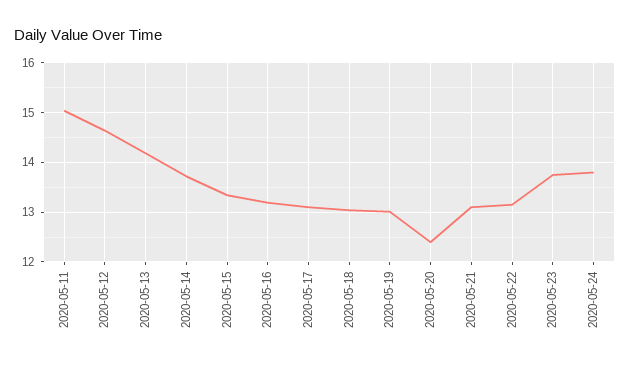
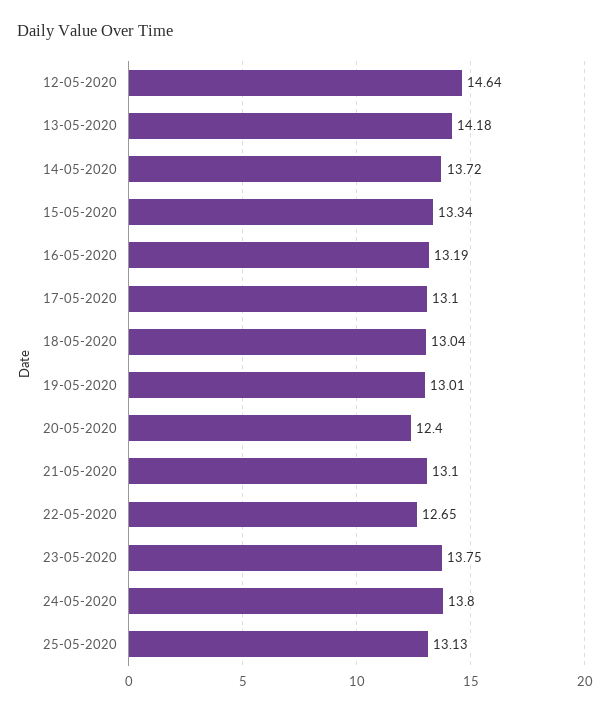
2020-05-11: 15 -> none
2020-05-22: 13.2 -> 12.65
25-05-2020: none -> 13.13

